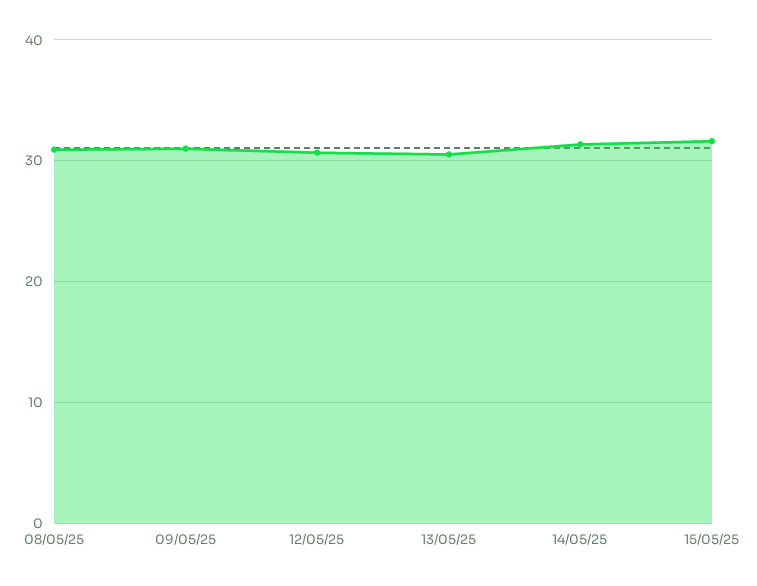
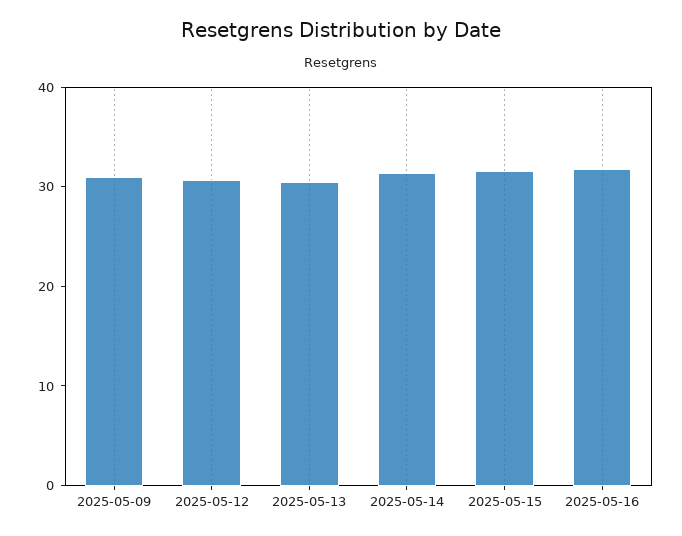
08/05/25: 31 -> none
2025-05-16: none -> 32

